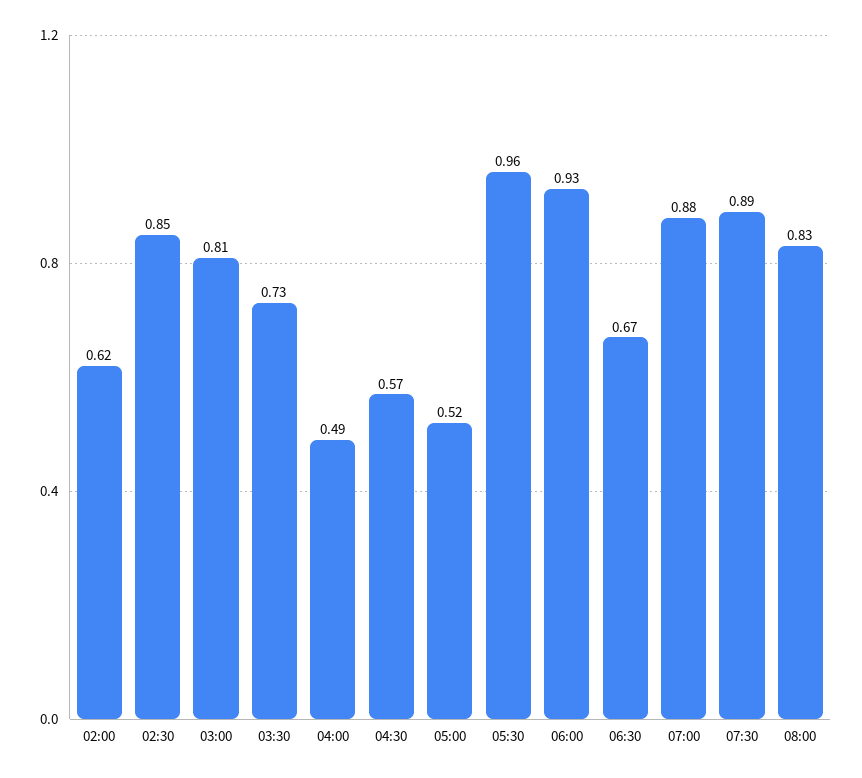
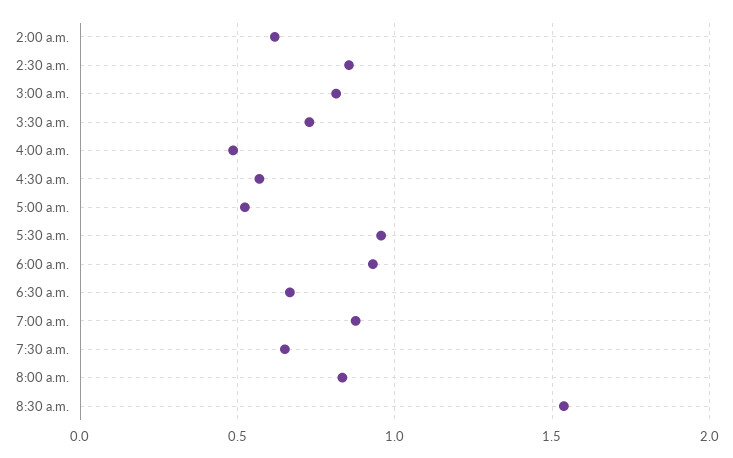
07:30: 0.89 -> 0.65
8:30 a.m.: none -> 1.55

